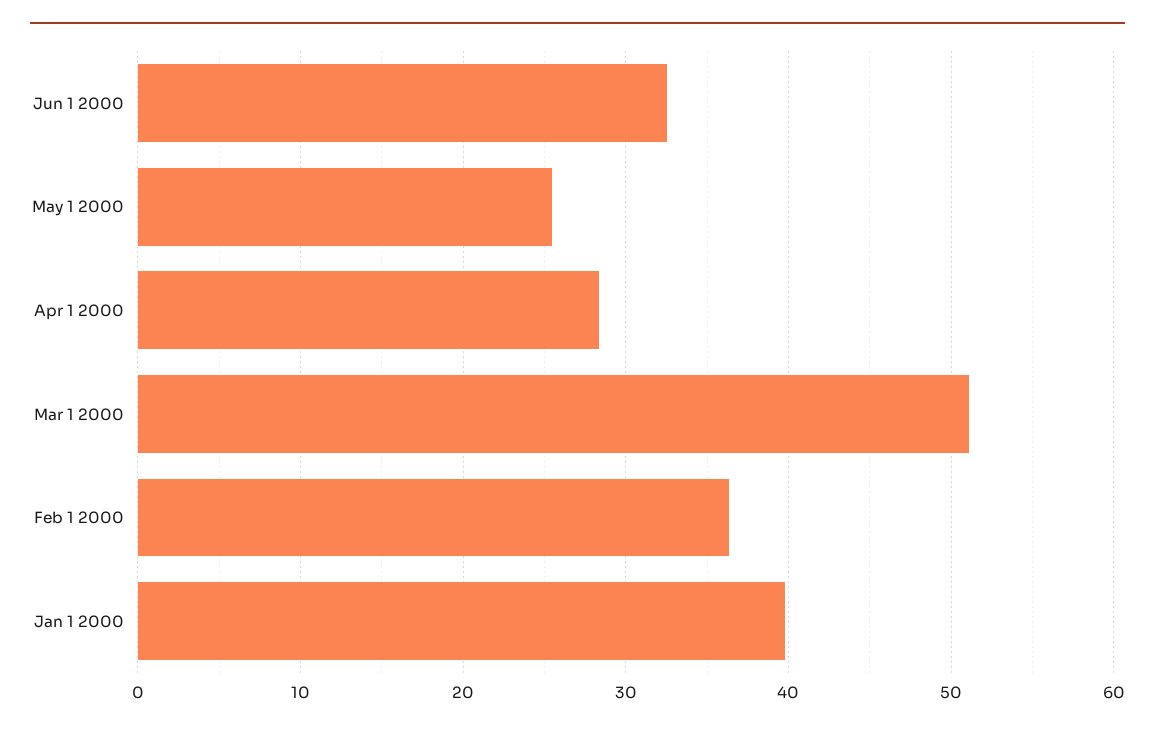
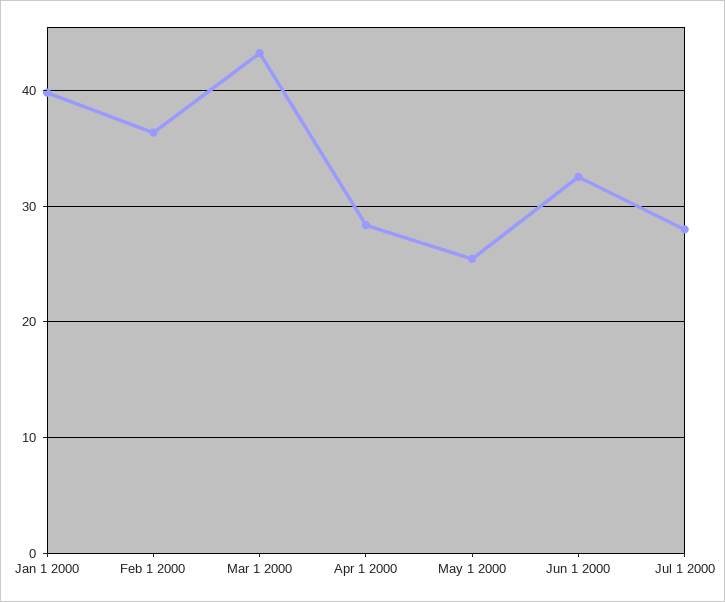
Mar 1 2000: 51 -> 43
Jul 1 2000: none -> 28

